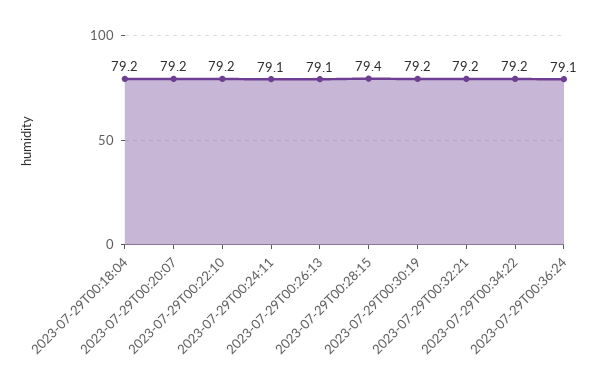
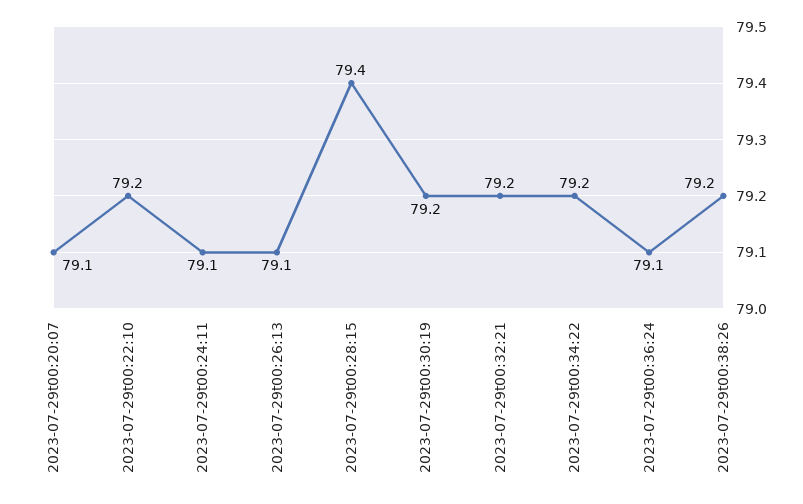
2023-07-29T00:18:04: 79.2 -> none
2023-07-29T00:20:07: 79.2 -> 79.1
2023-07-29t00:38:26: none -> 79.2

